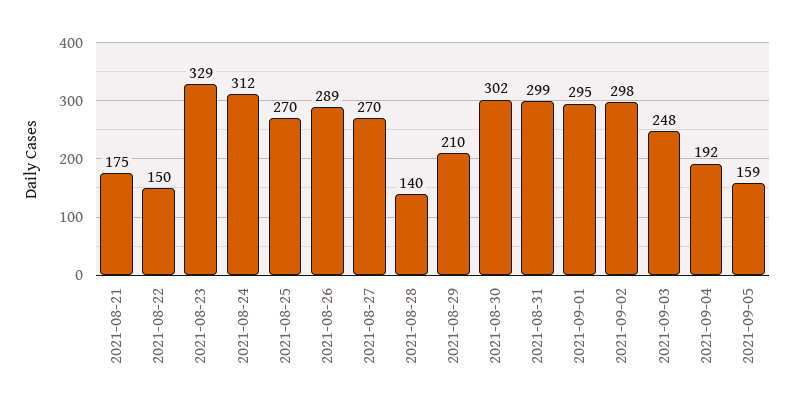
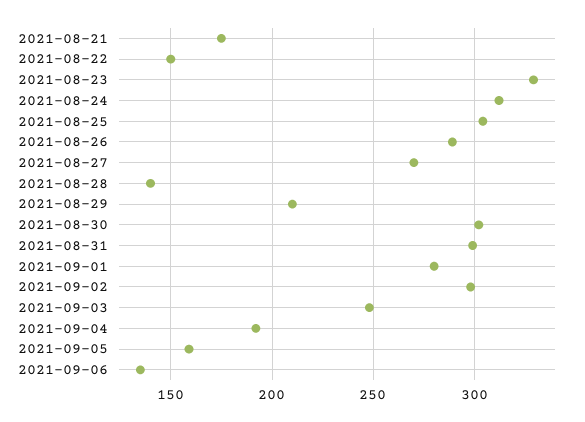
2021-08-25: 270 -> 305
2021-09-01: 295 -> 280
2021-09-06: none -> 135

